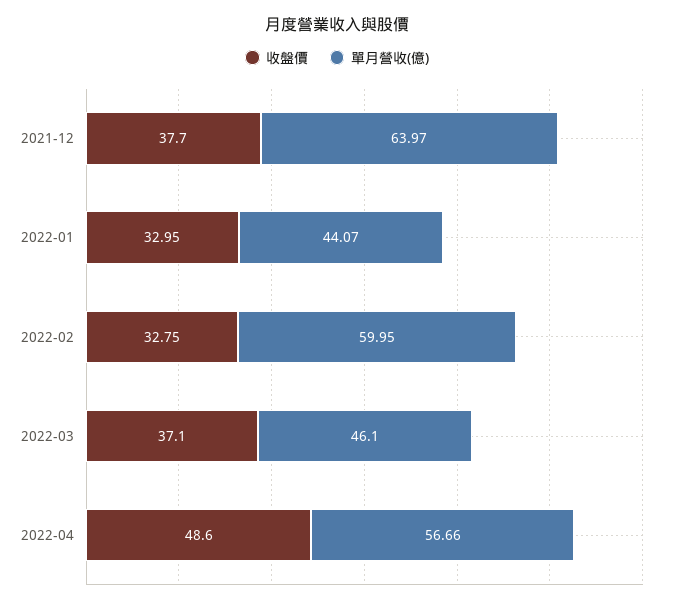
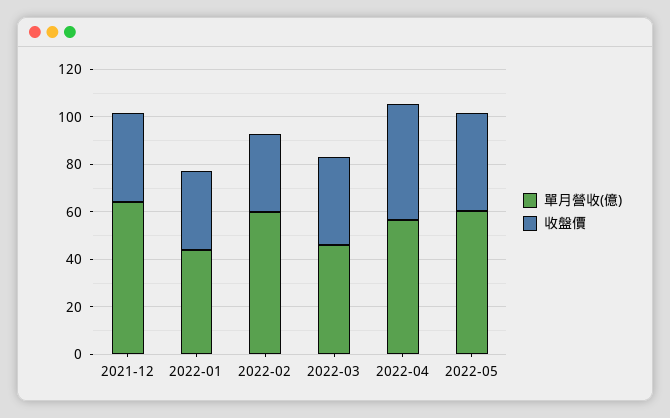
單月營收(億), 2022-05: none -> 60
收盤價, 2022-05: none -> 40

